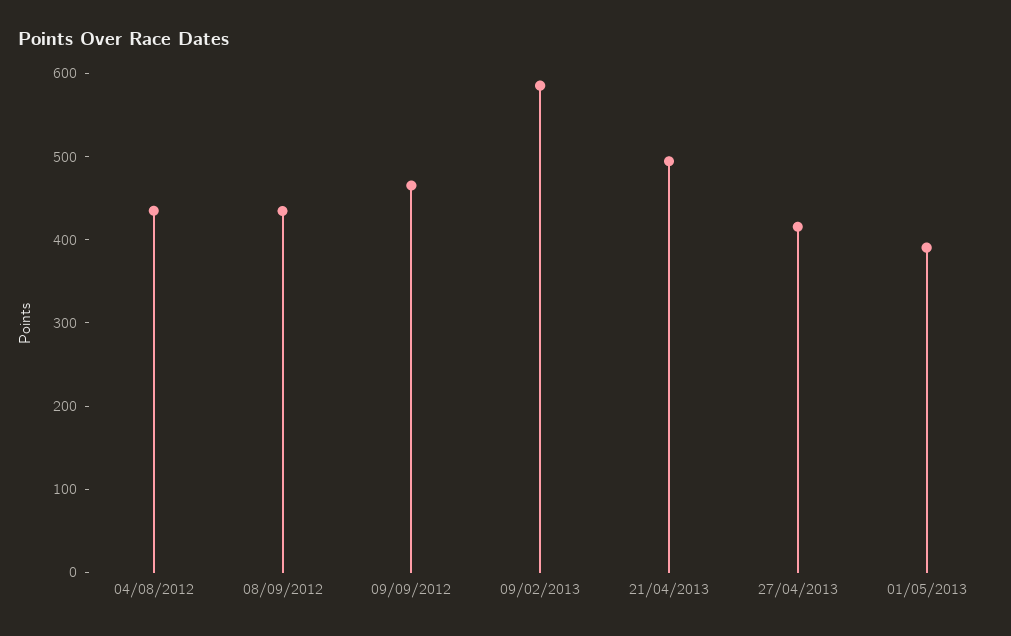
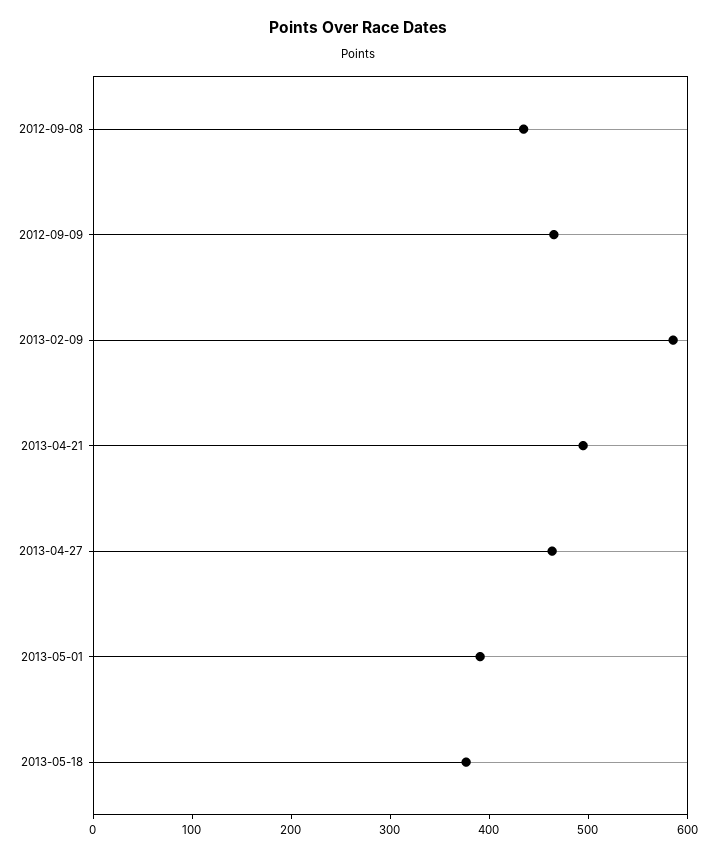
04/08/2012: 440 -> none
27/04/2013: 420 -> 460
2013-05-18: none -> 380

